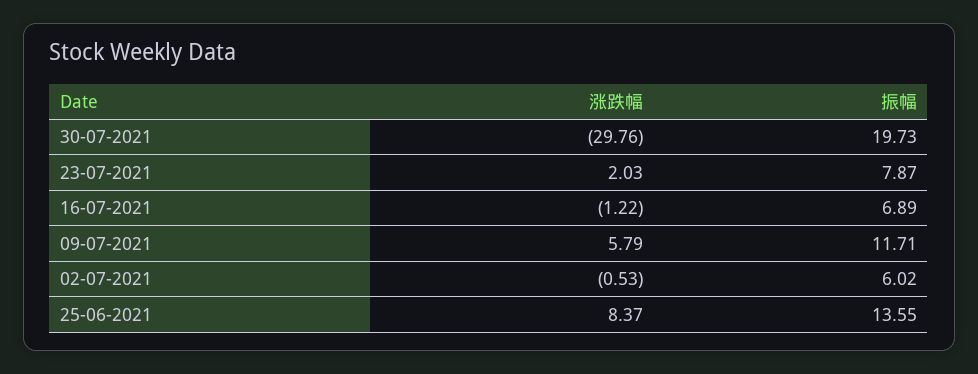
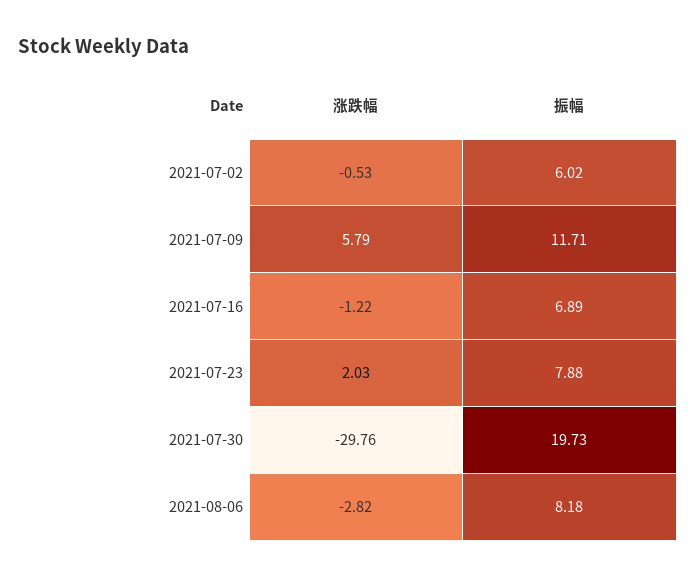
振幅, 23-07-2021: 7.87 -> 7.88
涨跌幅, 25-06-2021: 8.37 -> none
振幅, 25-06-2021: 13.55 -> none
涨跌幅, 2021-08-06: none -> -2.82
振幅, 2021-08-06: none -> 8.18

